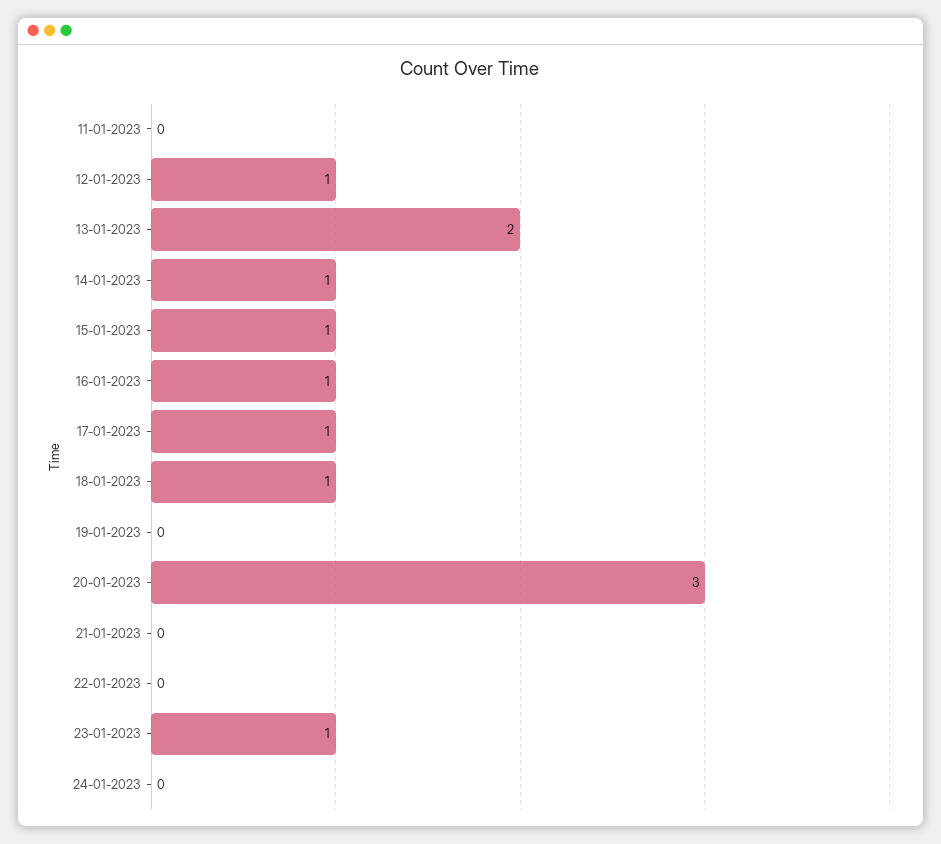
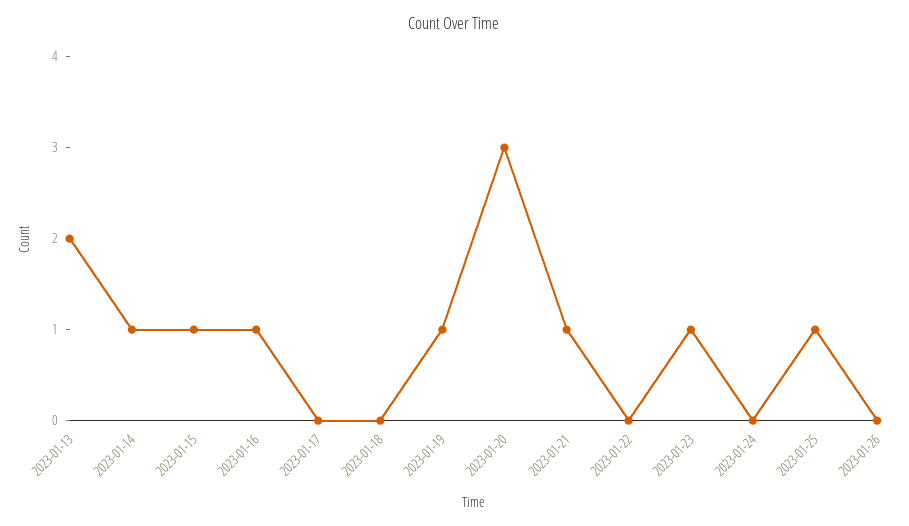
11-01-2023: 0 -> none
12-01-2023: 1 -> none
17-01-2023: 1 -> 0
18-01-2023: 1 -> 0
19-01-2023: 0 -> 1
21-01-2023: 0 -> 1
2023-01-25: none -> 1
2023-01-26: none -> 0

